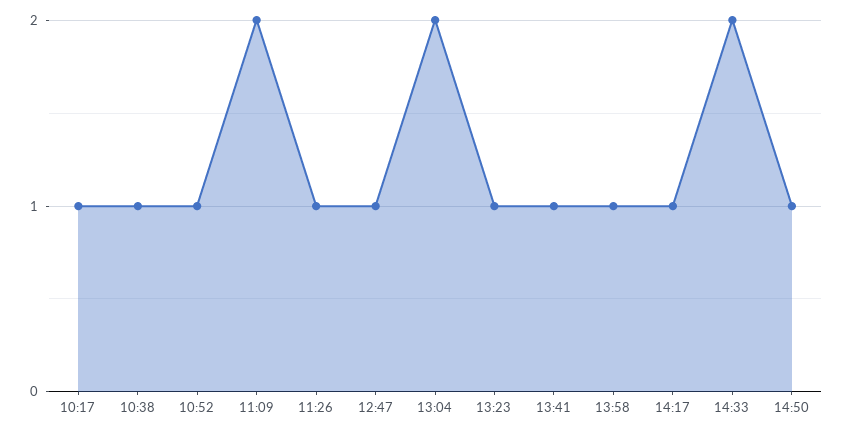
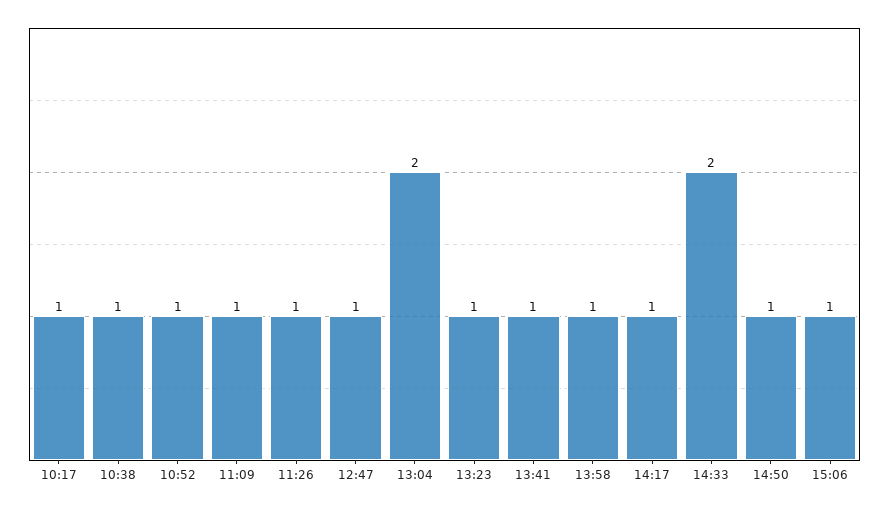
11:09: 2 -> 1
15:06: none -> 1

